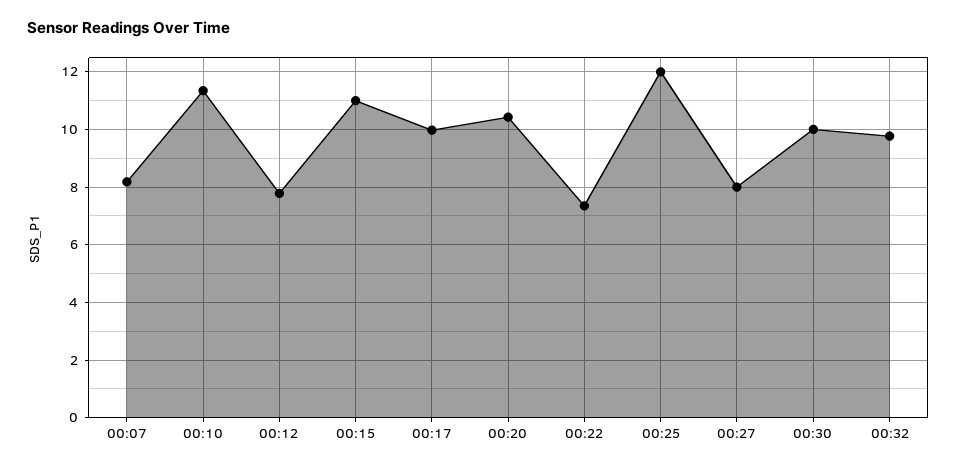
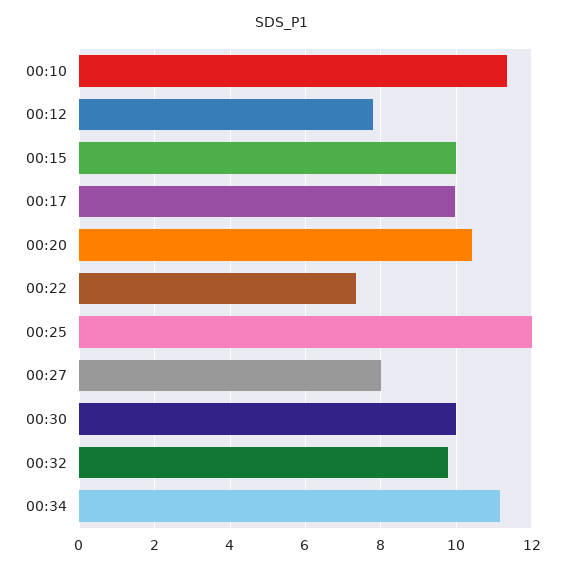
00:07: 8.25 -> none
00:15: 11 -> 10
00:34: none -> 11.2

